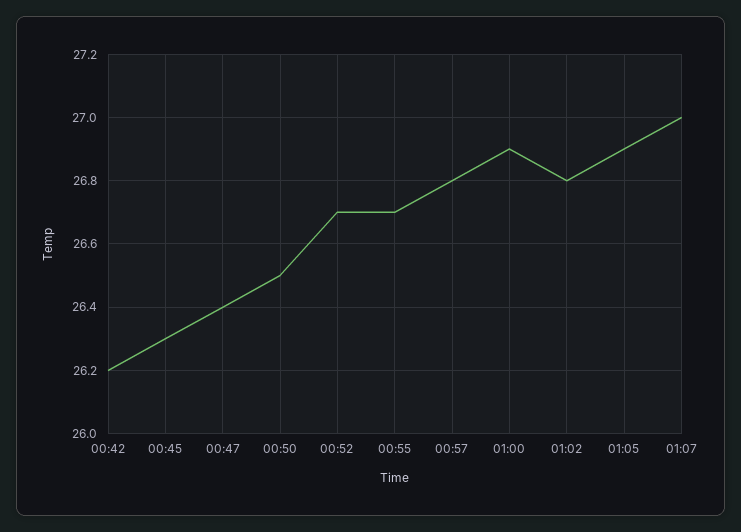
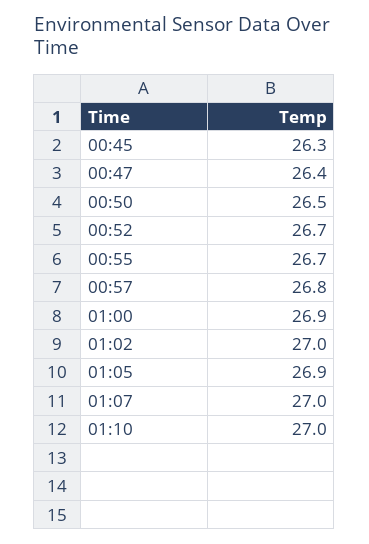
00:42: 26.2 -> none
01:02: 26.8 -> 27
01:10: none -> 27

